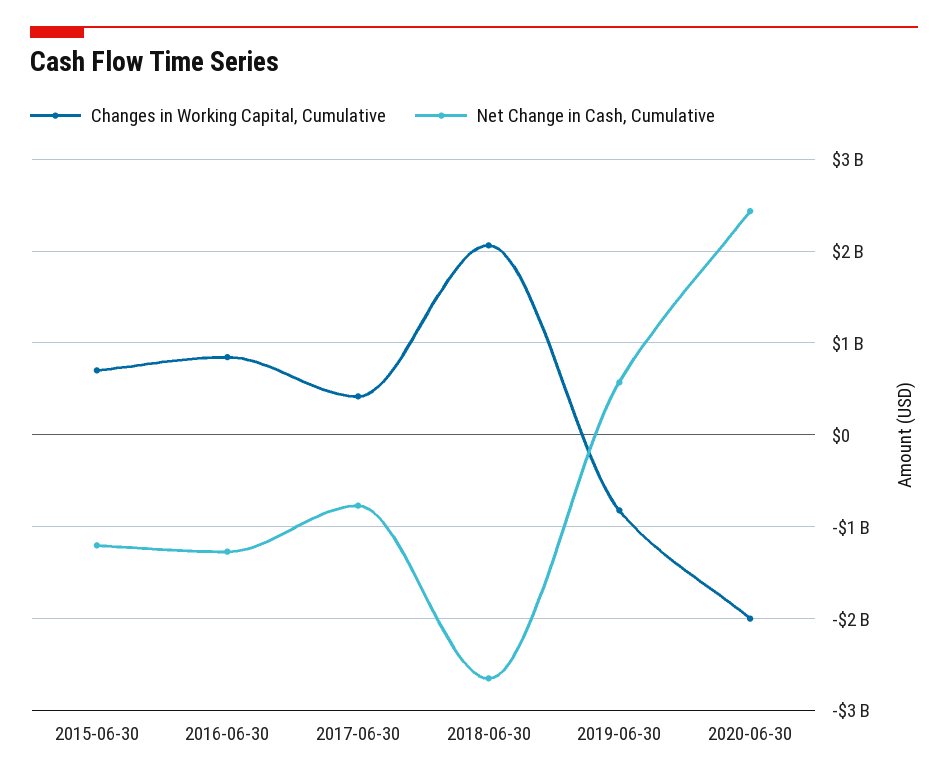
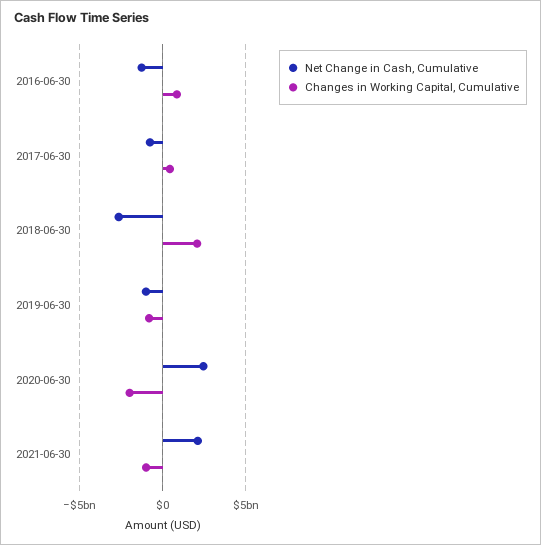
Changes in Working Capital, Cumulative, 2015-06-30: 700000000 -> none
Net Change in Cash, Cumulative, 2015-06-30: -1200000000 -> none
Net Change in Cash, Cumulative, 2019-06-30: 600000000 -> -1000000000
Net Change in Cash, Cumulative, 2021-06-30: none -> 2000000000
Changes in Working Capital, Cumulative, 2021-06-30: none -> -1000000000

